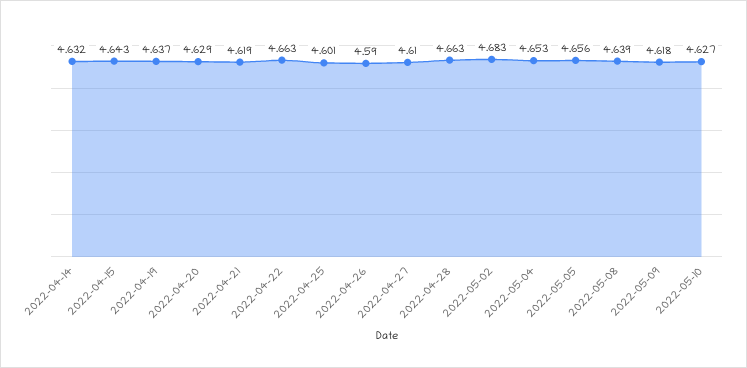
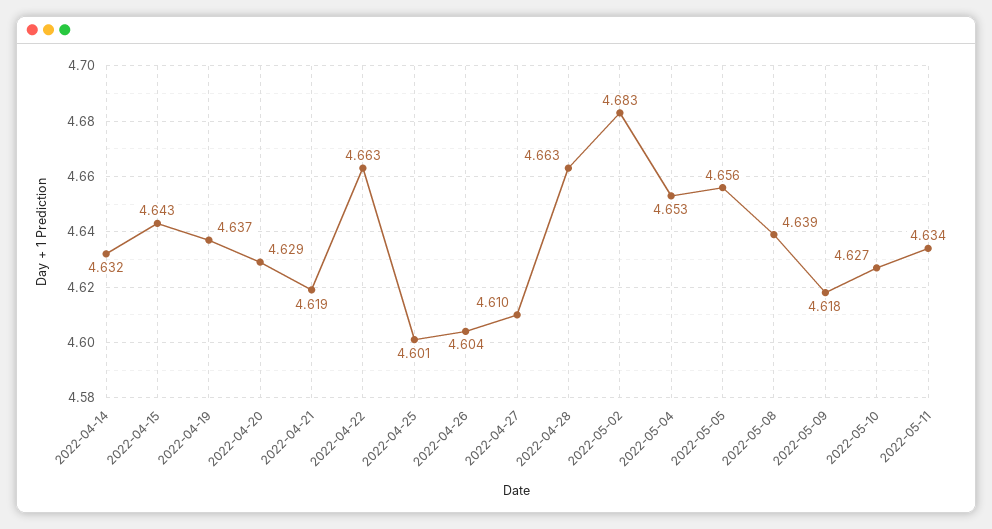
2022-04-26: 4.59 -> 4.604
2022-05-11: none -> 4.634

